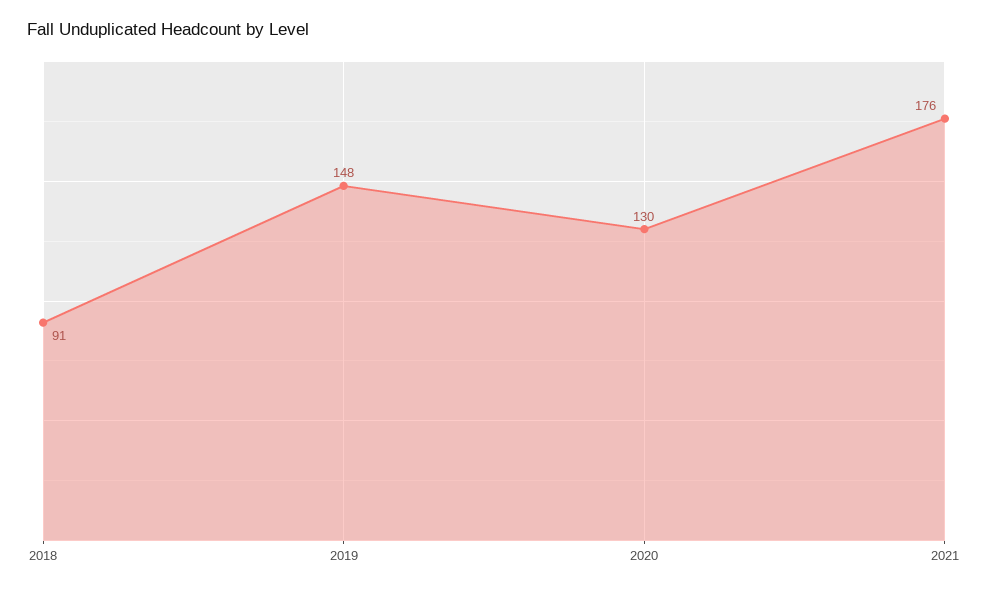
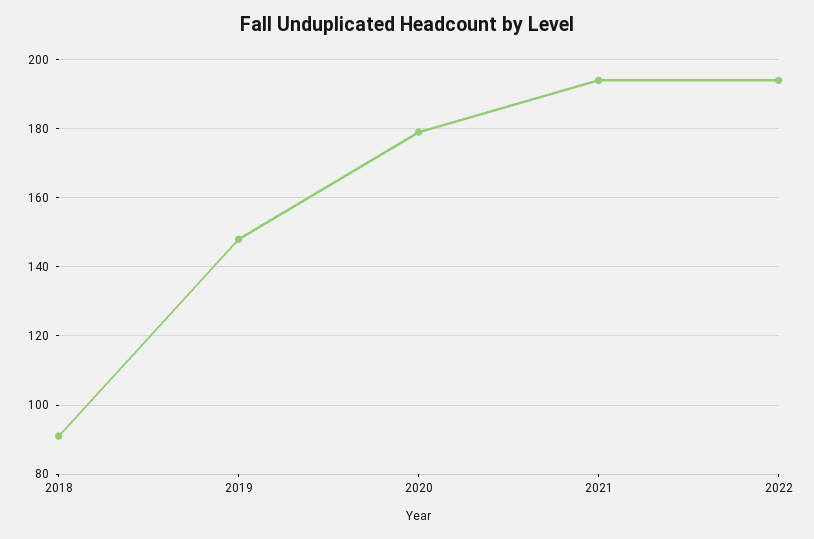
2020: 130 -> 180
2021: 176 -> 195
2022: none -> 195

